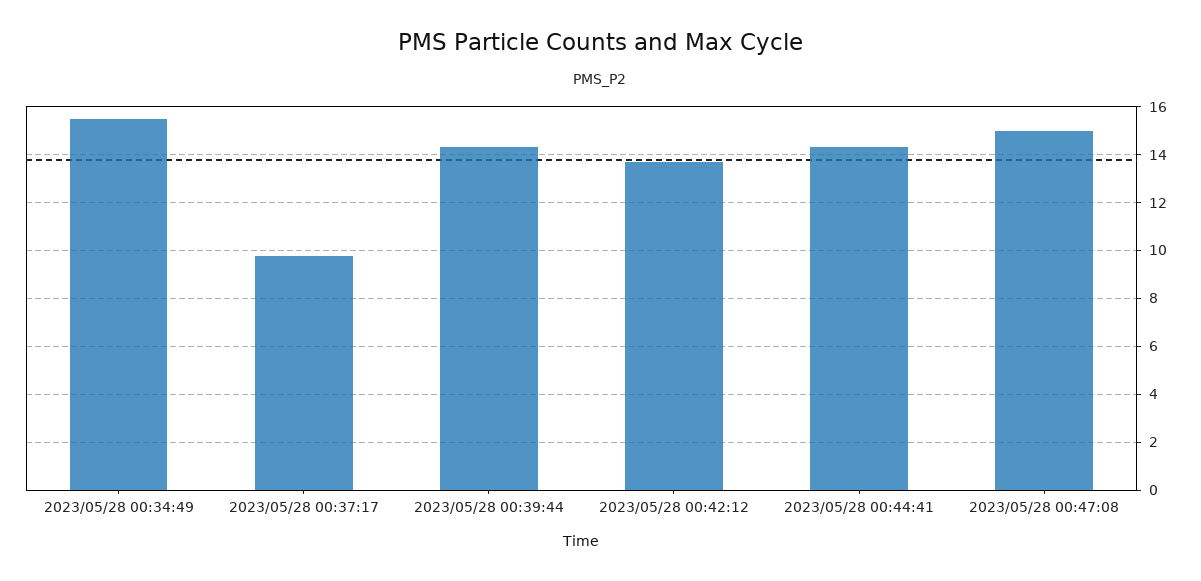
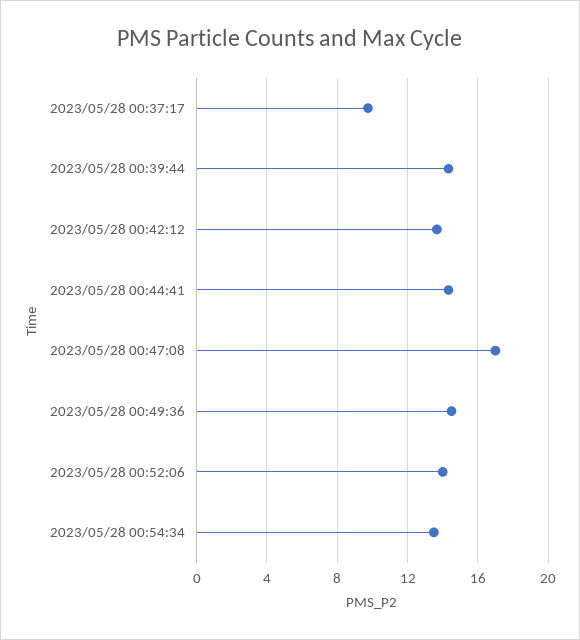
2023/05/28 00:34:49: 15.5 -> none
2023/05/28 00:47:08: 15 -> 17
2023/05/28 00:49:36: none -> 14.5
2023/05/28 00:52:06: none -> 14
2023/05/28 00:54:34: none -> 13.5

